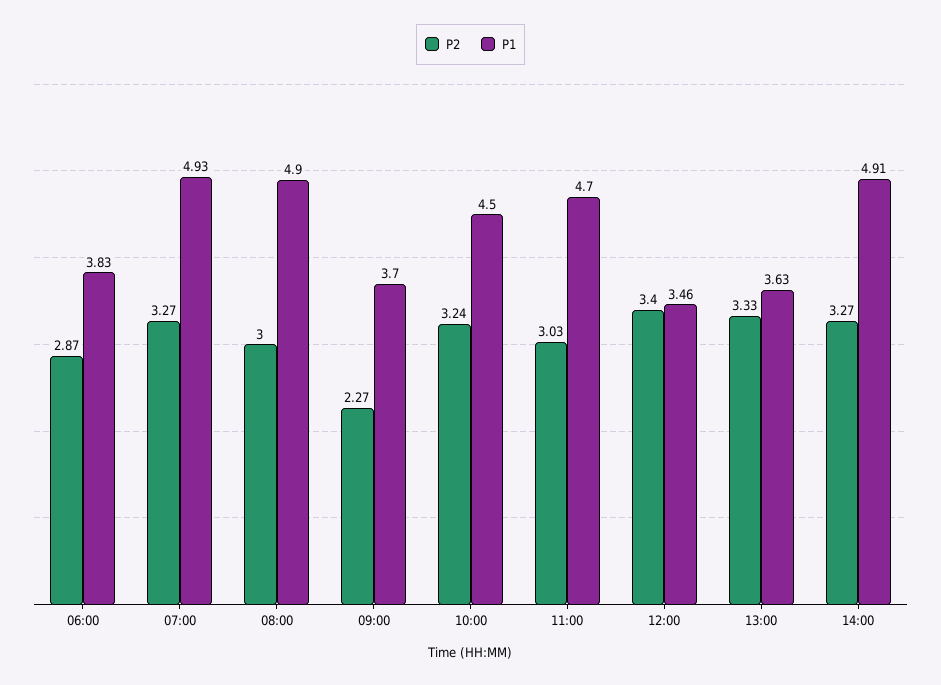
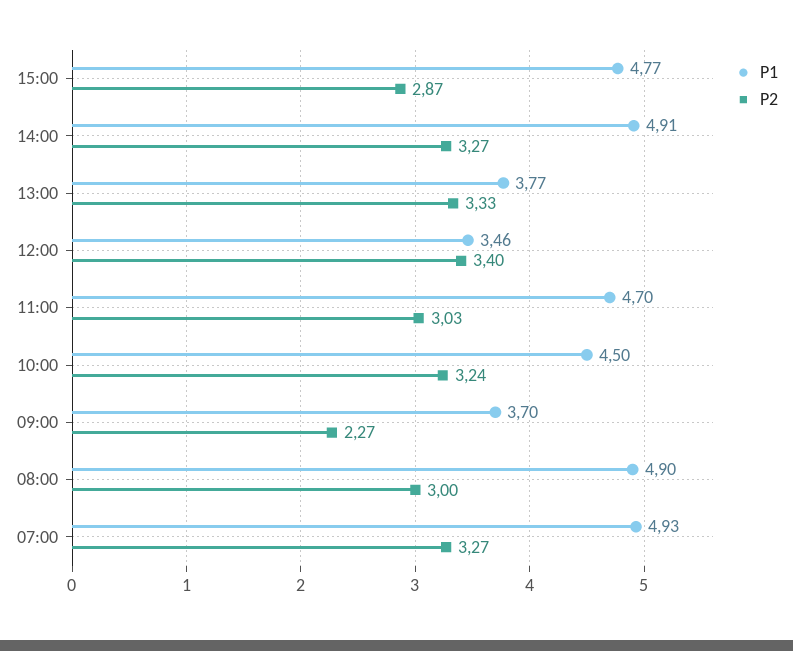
P2, 06:00: 2.87 -> none
P1, 06:00: 3.83 -> none
P1, 13:00: 3.63 -> 3.77
P1, 15:00: none -> 4.77
P2, 15:00: none -> 2.87

